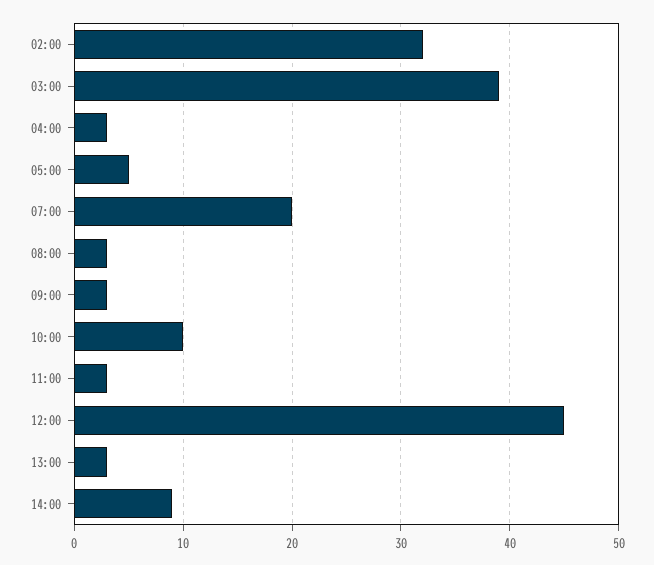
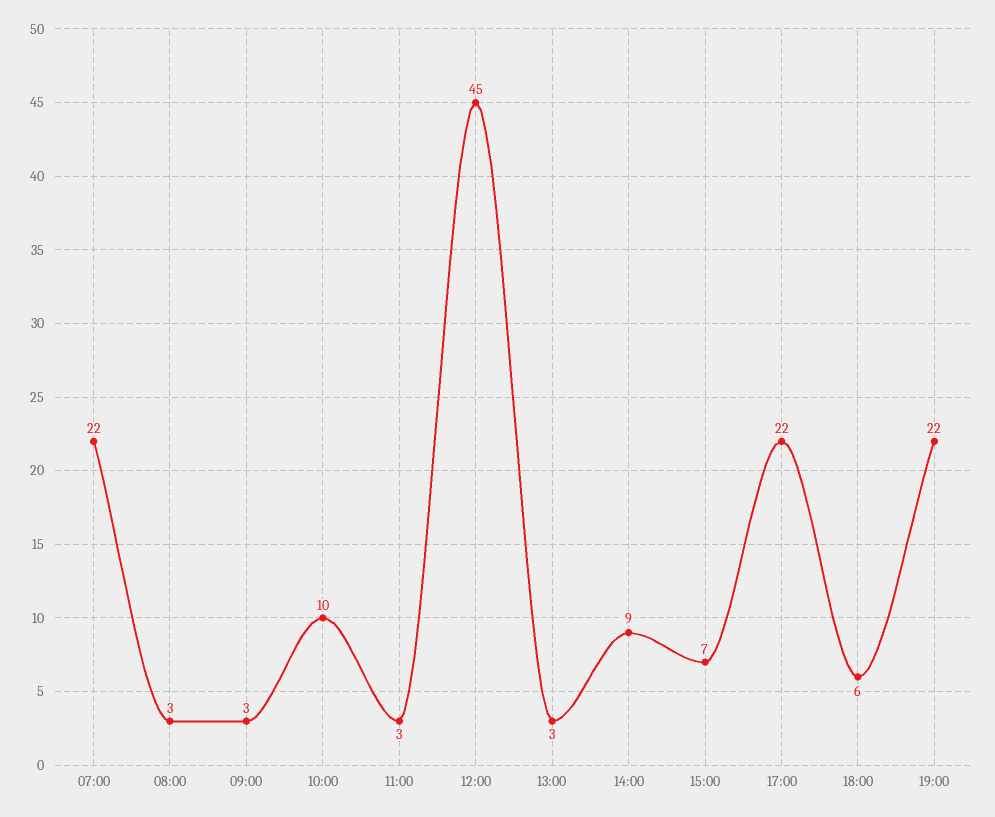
02:00: 32 -> none
03:00: 39 -> none
04:00: 3 -> none
05:00: 5 -> none
07:00: 20 -> 22
15:00: none -> 7
17:00: none -> 22
18:00: none -> 6
19:00: none -> 22

